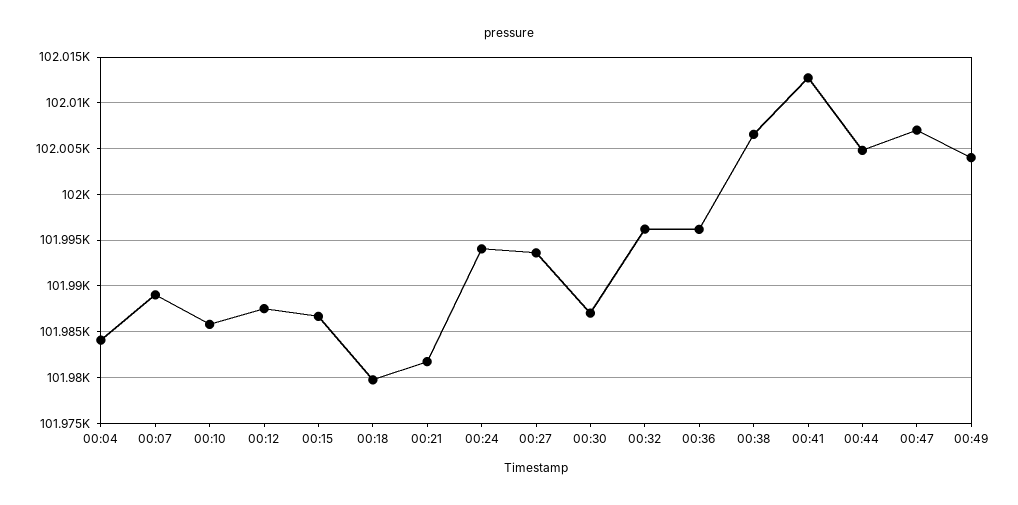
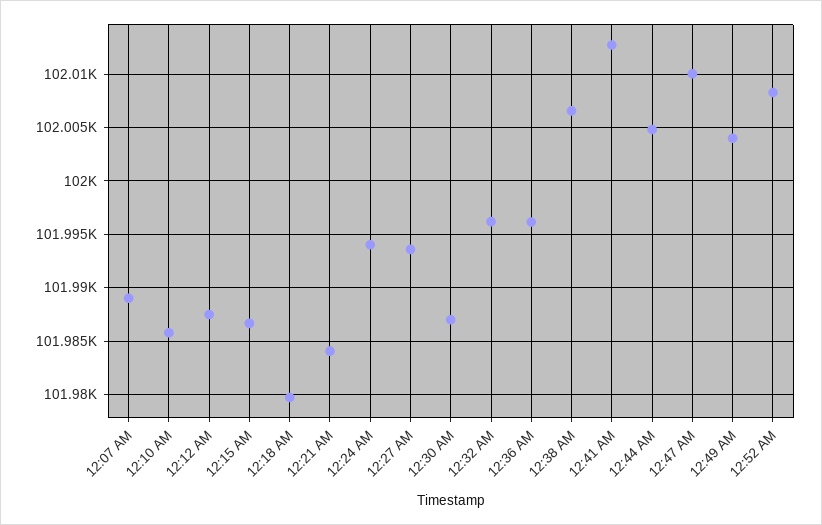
00:04: 101984 -> none
00:21: 101982 -> 101984
00:47: 102007 -> 102010
12:52 AM: none -> 102008

